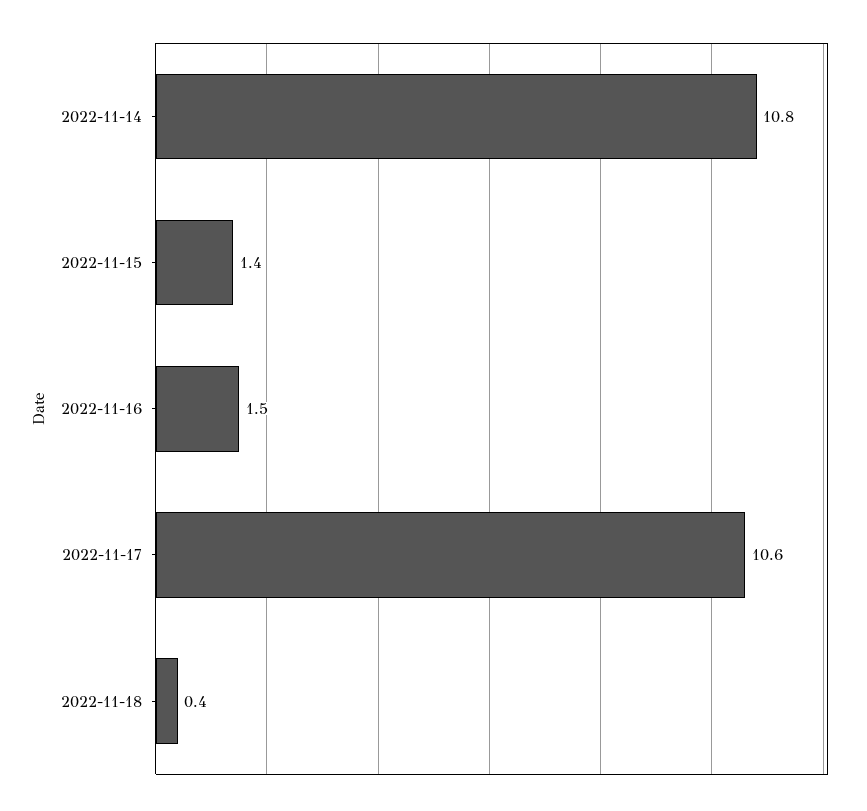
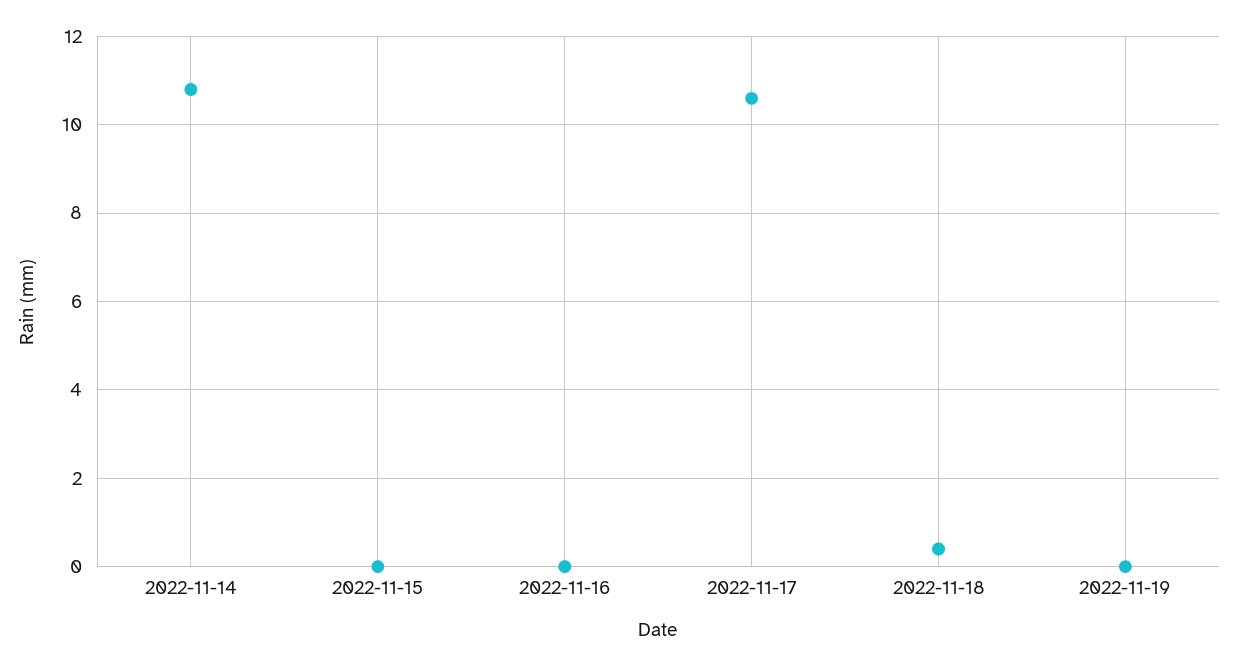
2022-11-15: 1.4 -> 0
2022-11-16: 1.5 -> 0
2022-11-19: none -> 0

